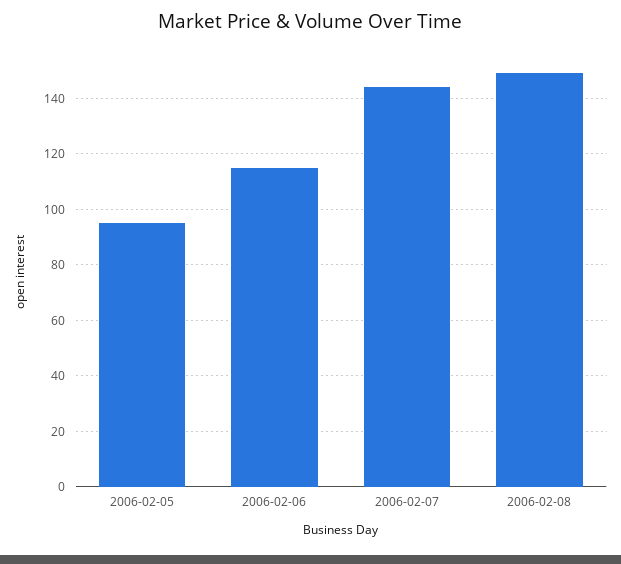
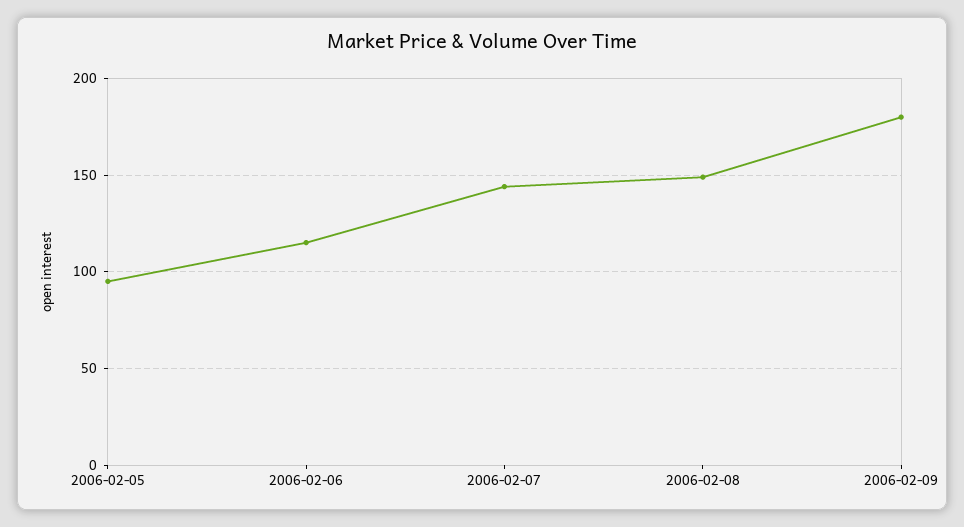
2006-02-09: none -> 180

